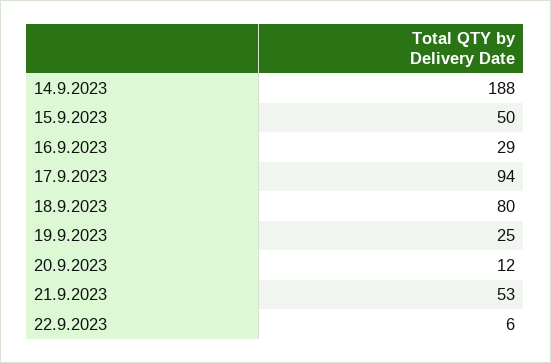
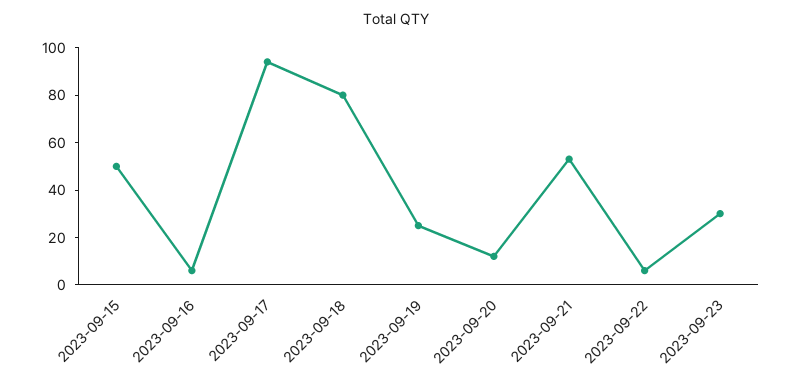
14.9.2023: 188 -> none
16.9.2023: 29 -> 5
2023-09-23: none -> 30

